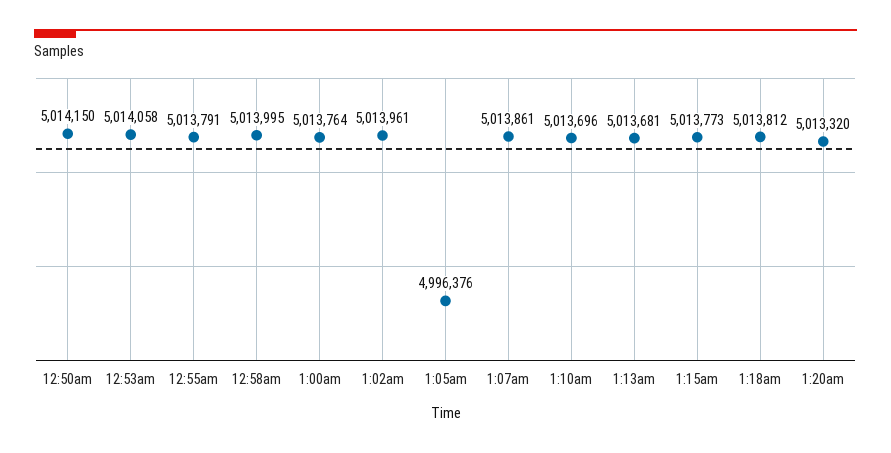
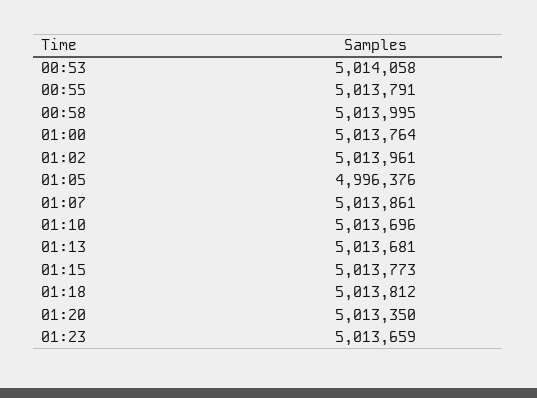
12:50am: 5014150 -> none
1:20am: 5013320 -> 5013350
01:23: none -> 5013659

